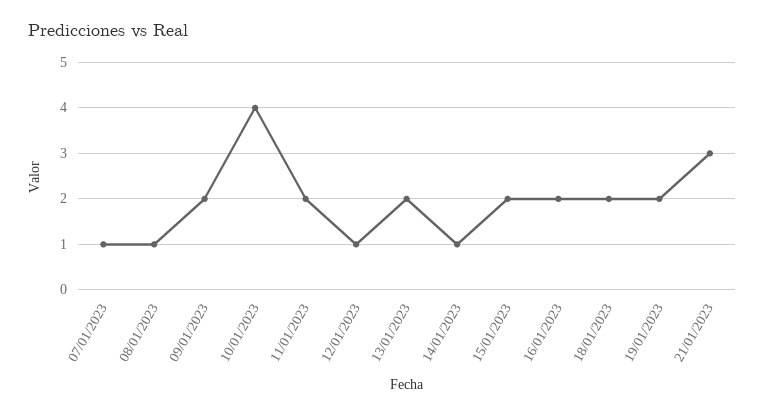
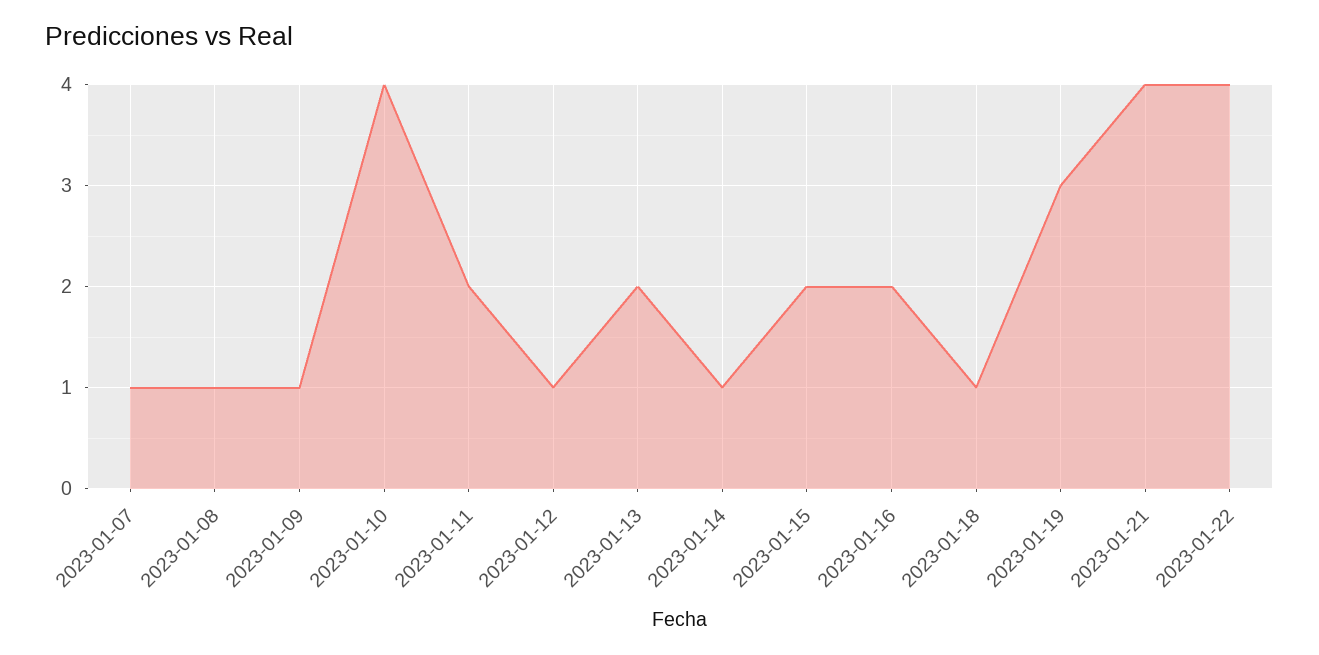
09/01/2023: 2 -> 1
18/01/2023: 2 -> 1
19/01/2023: 2 -> 3
21/01/2023: 3 -> 4
2023-01-22: none -> 4

